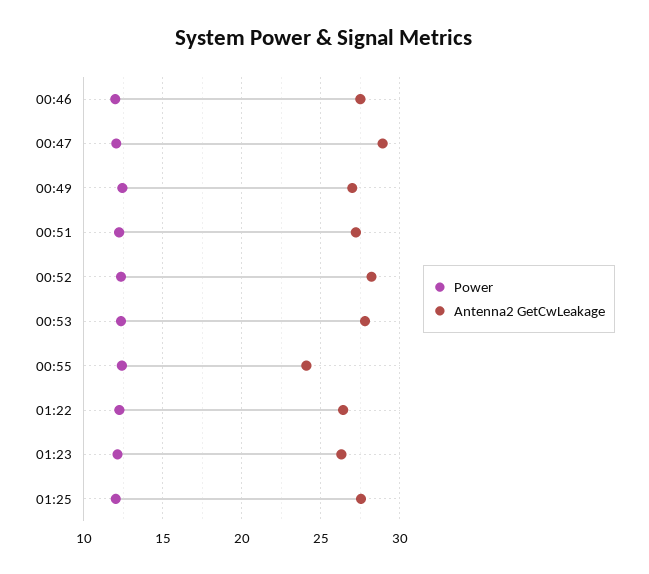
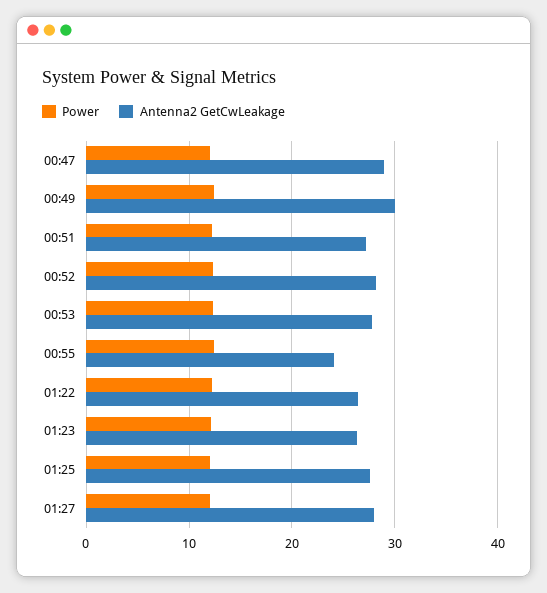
Power, 00:46: 12 -> none
Antenna2 GetCwLeakage, 00:46: 27.5 -> none
Antenna2 GetCwLeakage, 00:49: 27 -> 30
Power, 01:27: none -> 12
Antenna2 GetCwLeakage, 01:27: none -> 28

